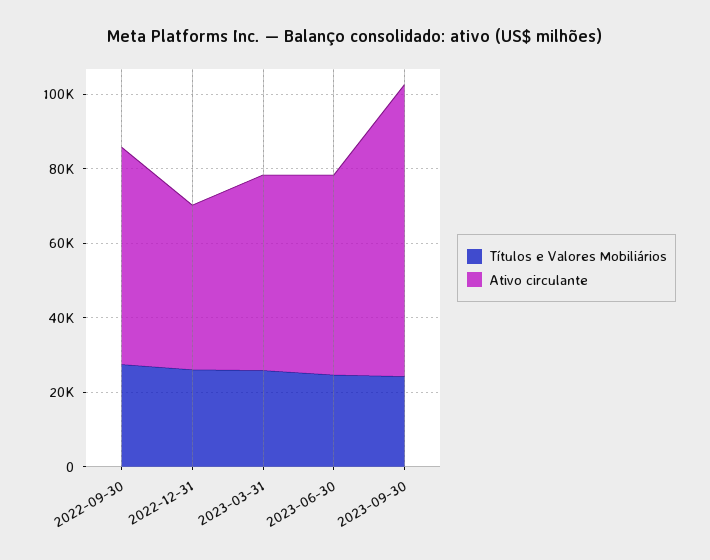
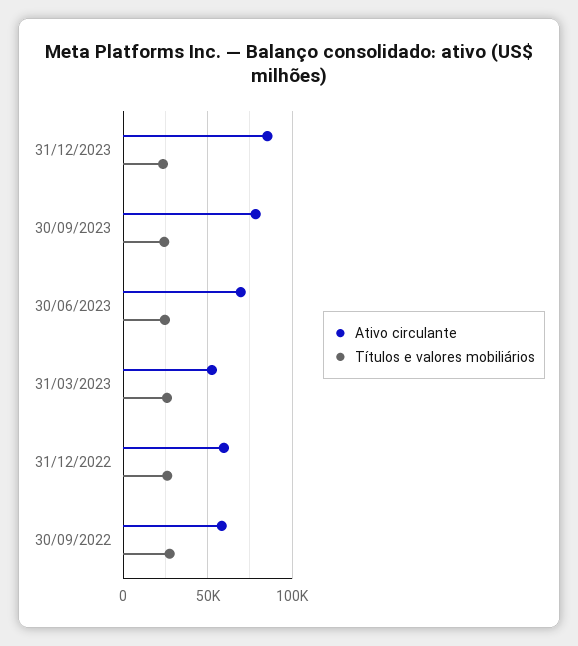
Ativo circulante, 2022-12-31: 45000 -> 60000
Ativo circulante, 2023-06-30: 55000 -> 70000
Ativo circulante, 31/12/2023: none -> 85000
Títulos e Valores Mobiliários, 31/12/2023: none -> 25000

